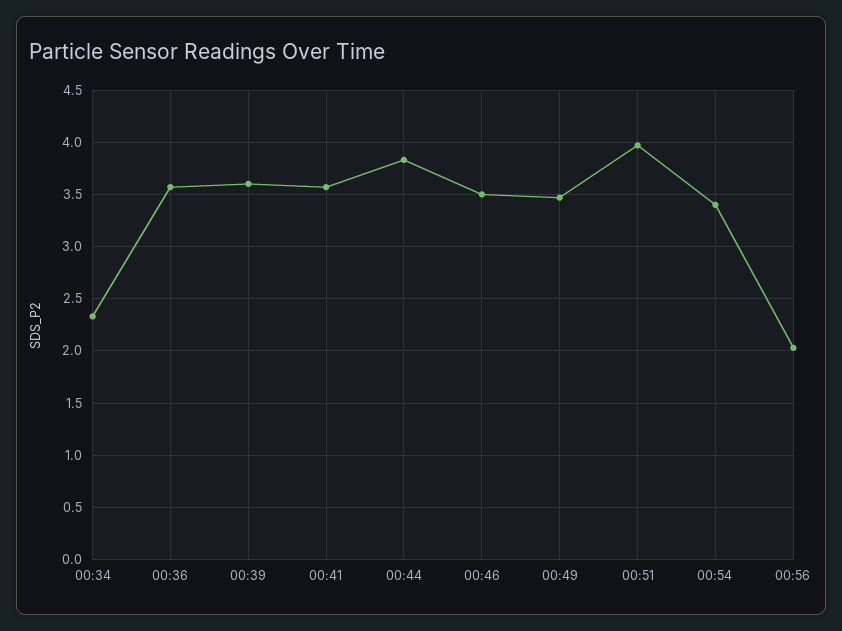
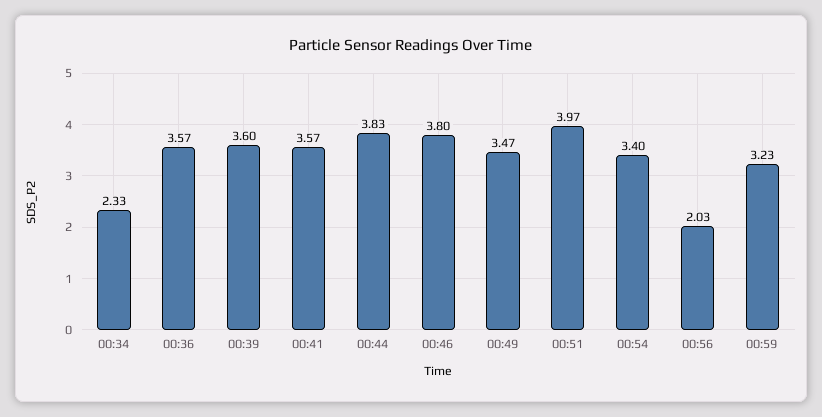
00:46: 3.5 -> 3.8
00:59: none -> 3.23

